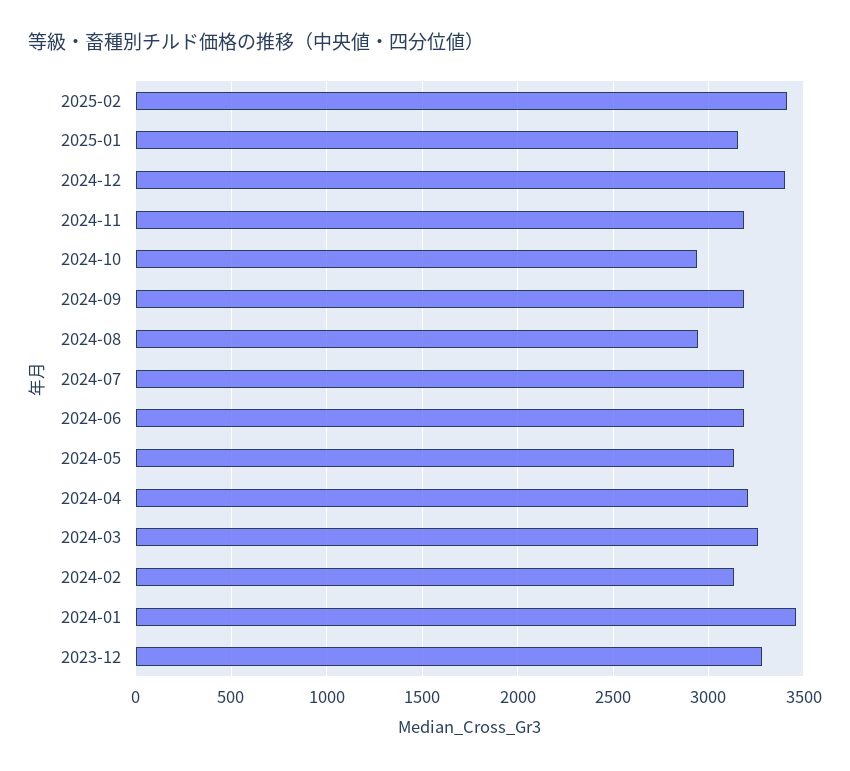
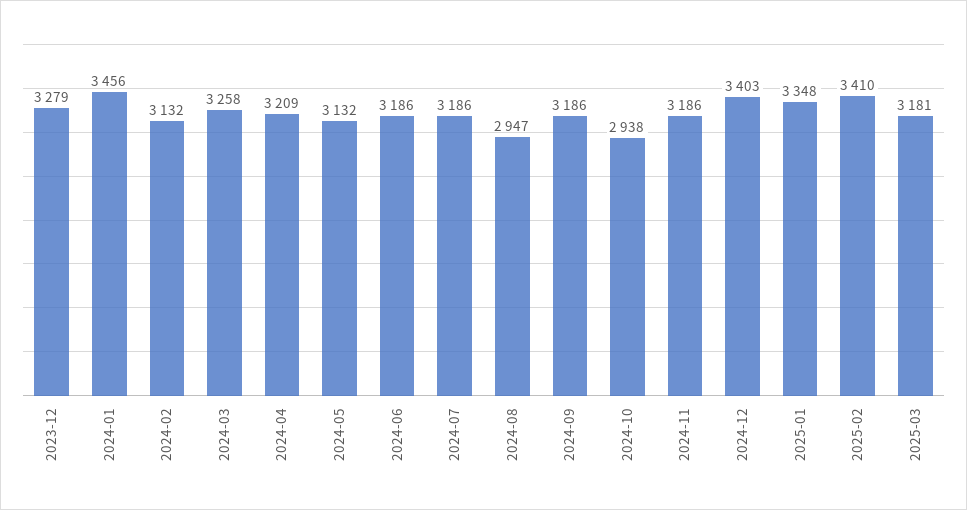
2025-01: 3150 -> 3348
2025-03: none -> 3181

